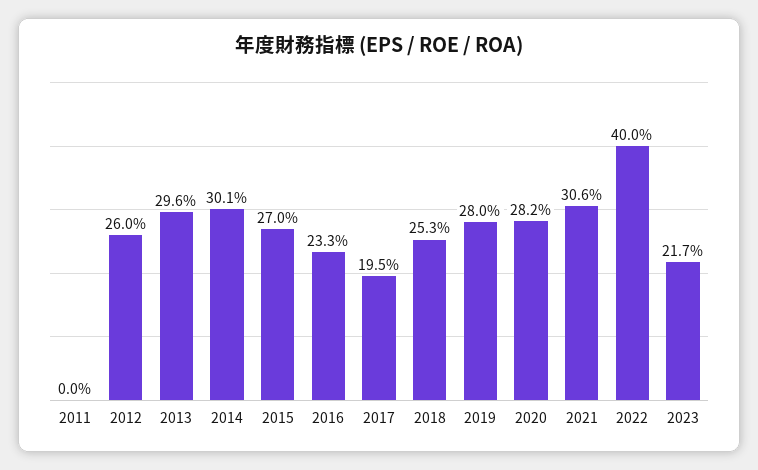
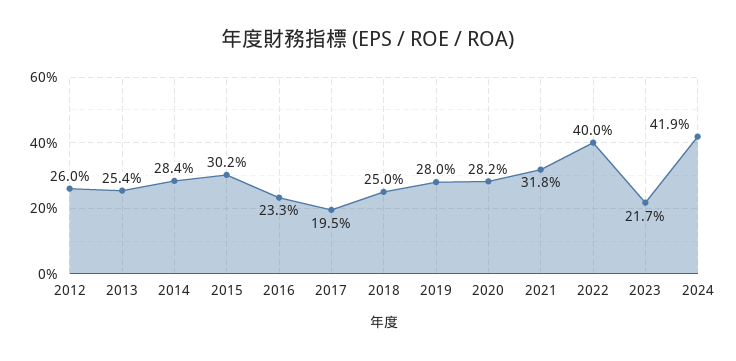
2011: 0 -> none
2013: 29.6 -> 25.4
2014: 30.1 -> 28.4
2015: 27 -> 30.2
2018: 25.3 -> 25
2021: 30.6 -> 31.8
2024: none -> 41.9

